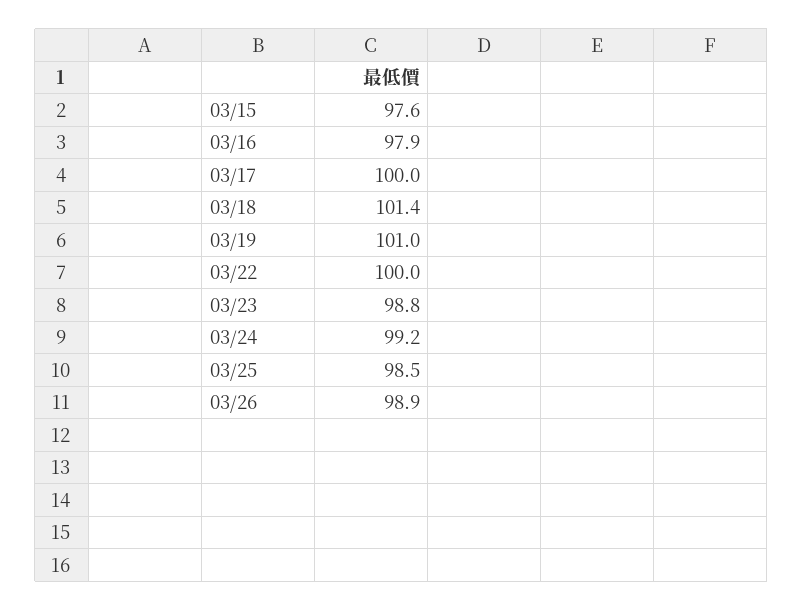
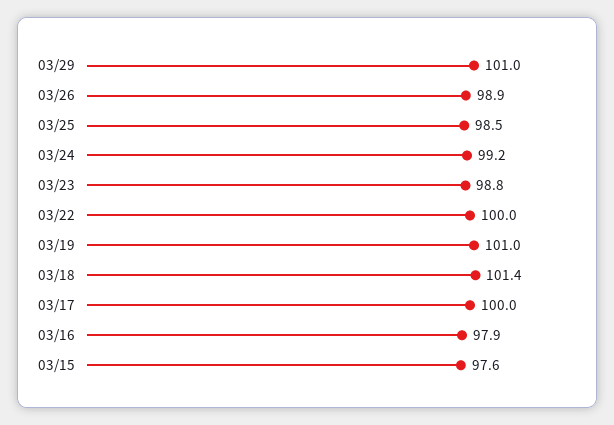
03/29: none -> 101

